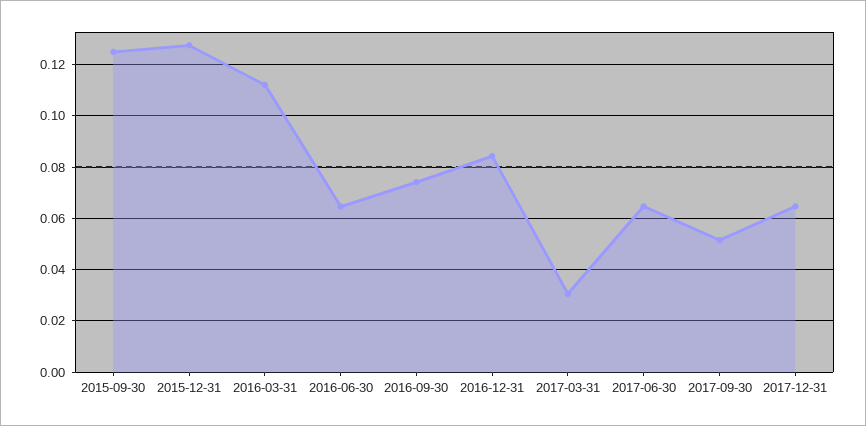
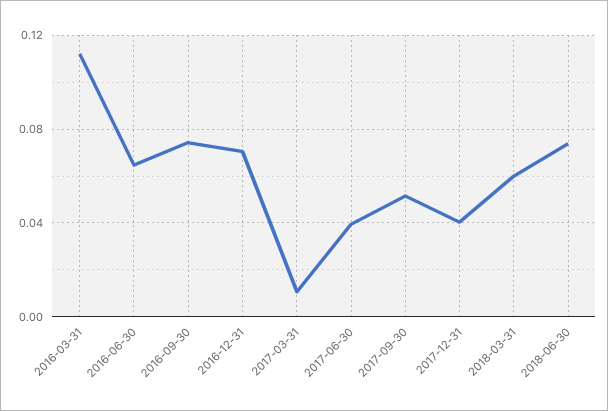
2015-09-30: 0.125 -> none
2015-12-31: 0.1275 -> none
2016-12-31: 0.085 -> 0.07
2017-03-31: 0.03 -> 0.01
2017-06-30: 0.065 -> 0.04
2017-12-31: 0.065 -> 0.04
2018-03-31: none -> 0.06
2018-06-30: none -> 0.075

